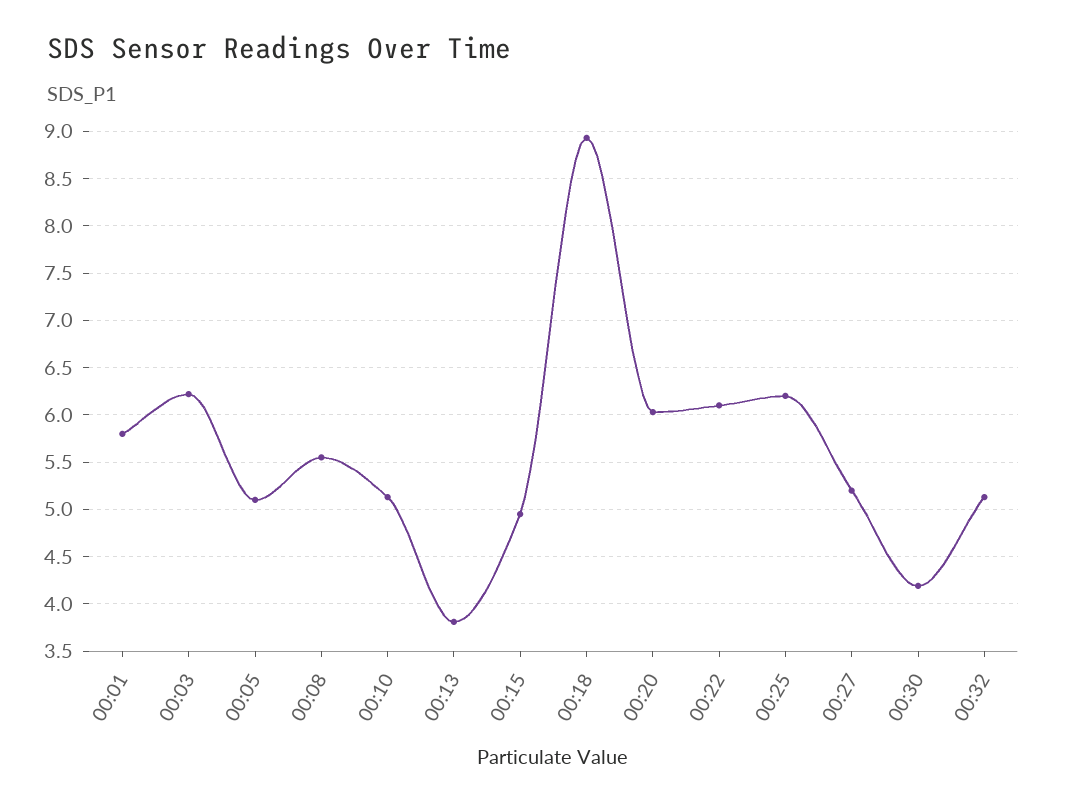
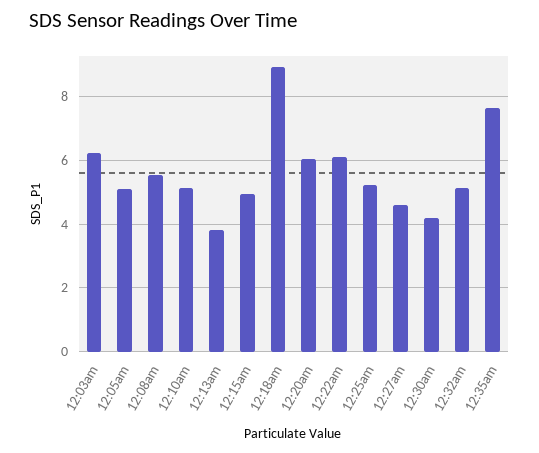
00:01: 5.8 -> none
00:25: 6.2 -> 5.2
00:27: 5.2 -> 4.6
12:35am: none -> 7.6

